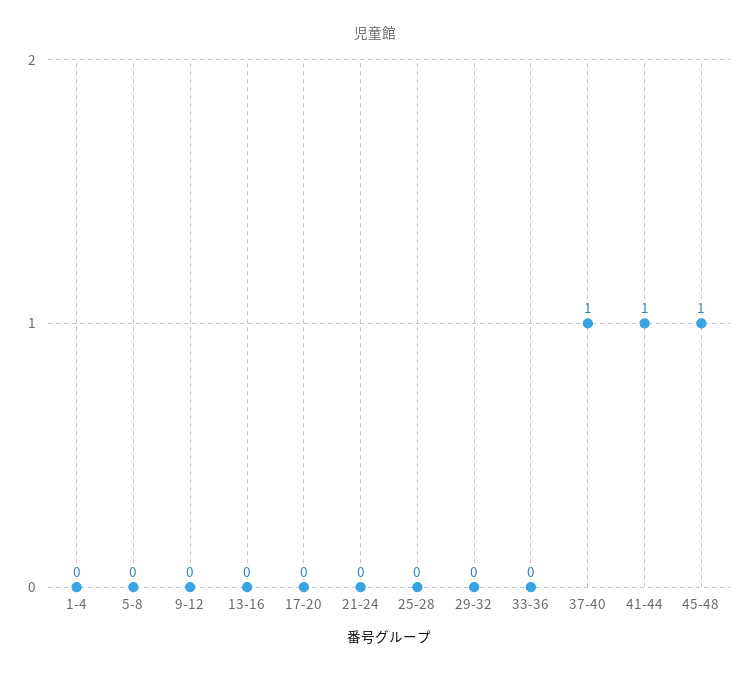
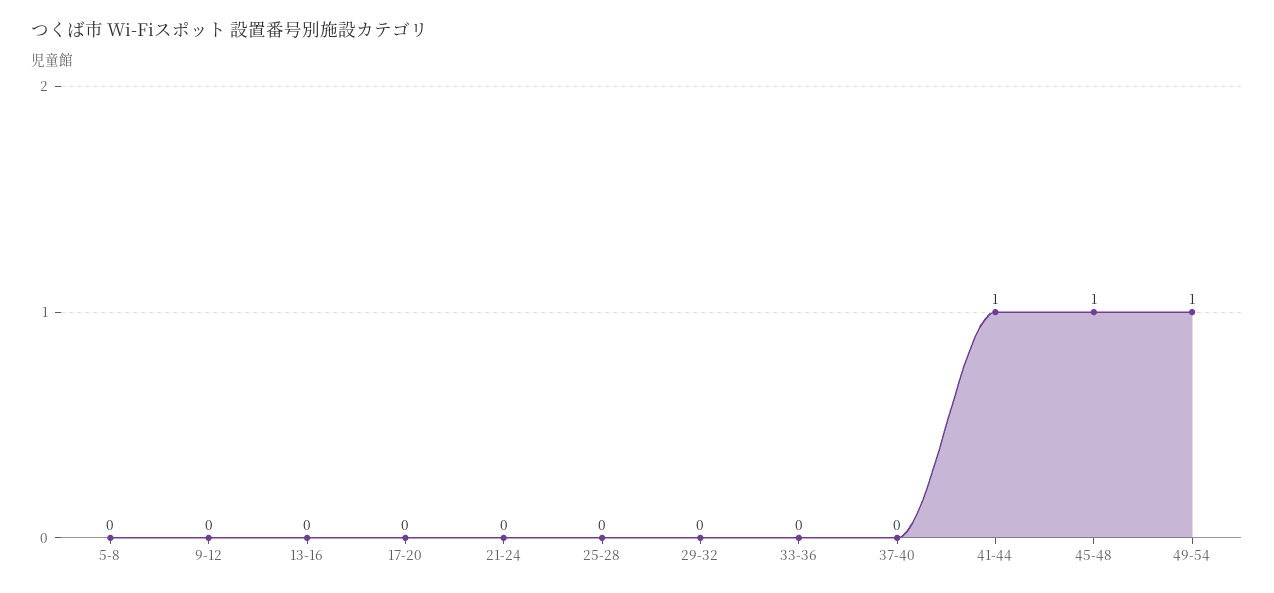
1-4: 0 -> none
37-40: 1 -> 0
49-54: none -> 1

